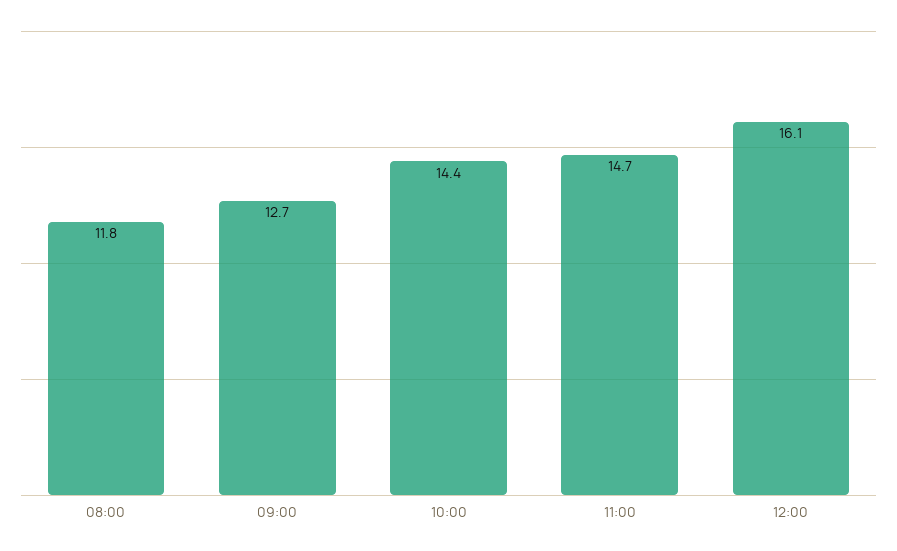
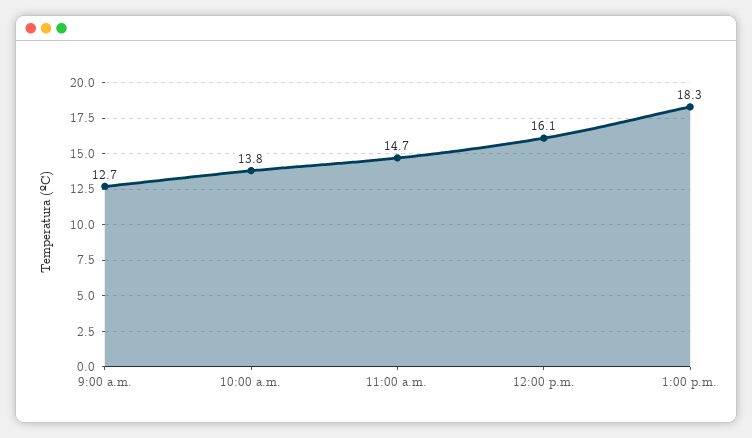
08:00: 11.8 -> none
10:00: 14.4 -> 13.8
1:00 p.m.: none -> 18.3

